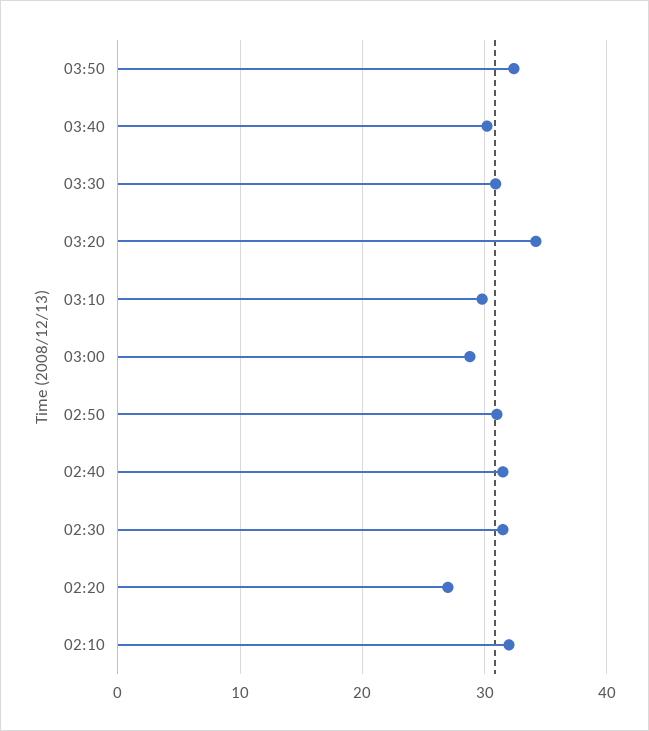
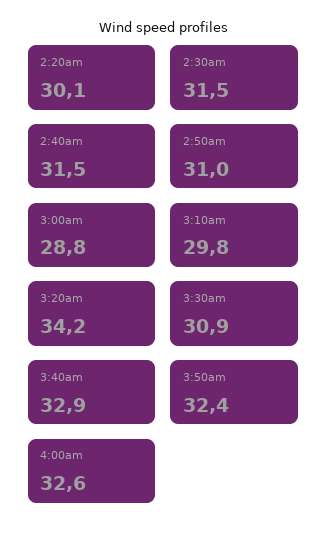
03:40: 30 -> 32.9
02:20: 27 -> 30.1
02:10: 32 -> none
4:00am: none -> 32.6

